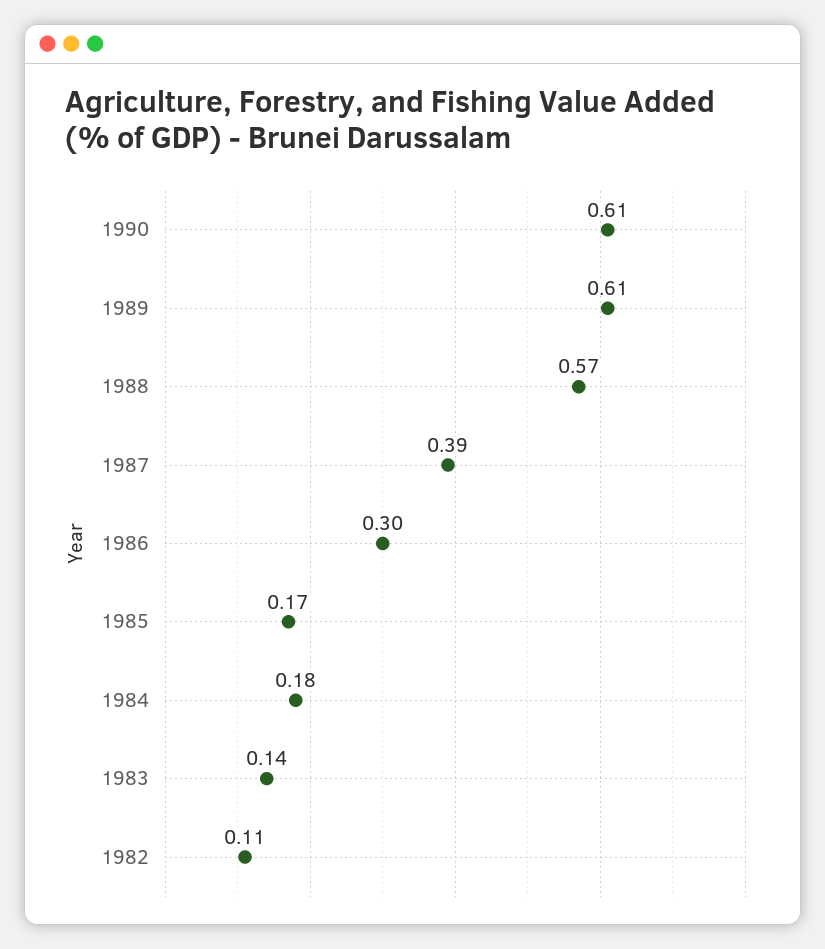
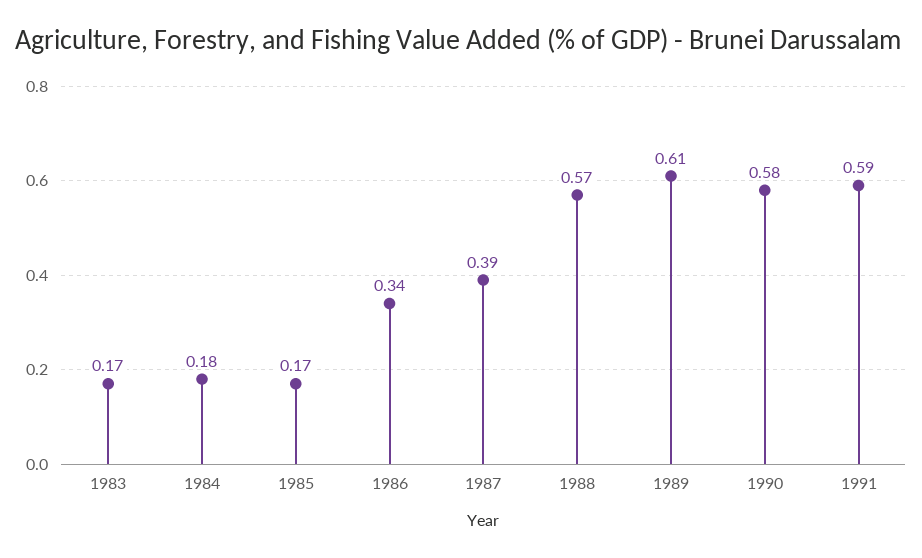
1990: 0.61 -> 0.58
1986: 0.3 -> 0.34
1983: 0.14 -> 0.17
1982: 0.11 -> none
1991: none -> 0.59

